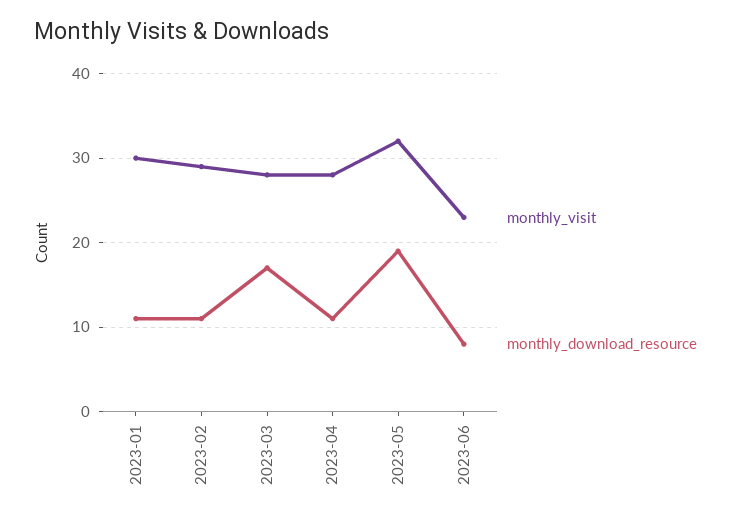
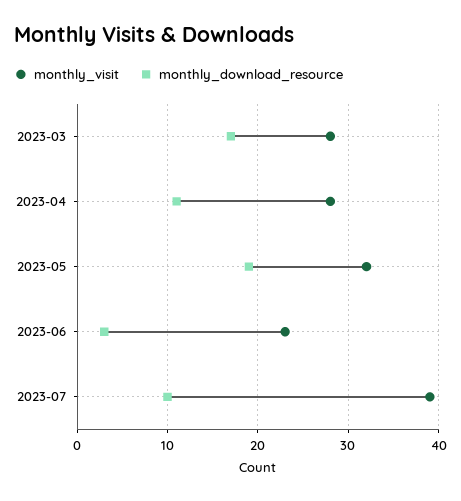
monthly_visit, 2023-01: 30 -> none
monthly_download_resource, 2023-01: 11 -> none
monthly_visit, 2023-02: 29 -> none
monthly_download_resource, 2023-02: 11 -> none
monthly_download_resource, 2023-06: 8 -> 3
monthly_visit, 2023-07: none -> 39
monthly_download_resource, 2023-07: none -> 10

